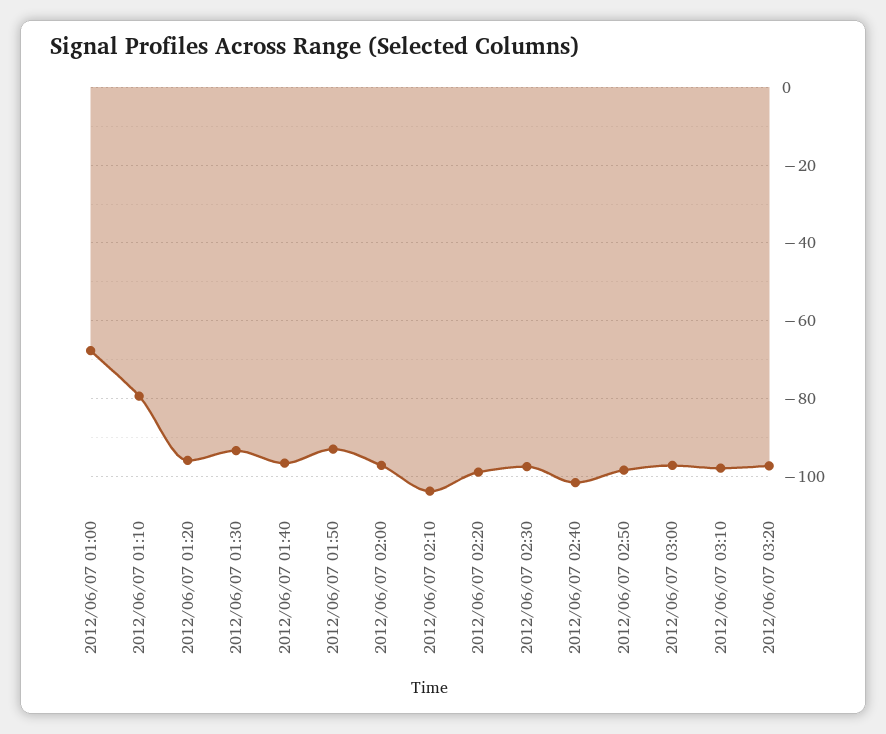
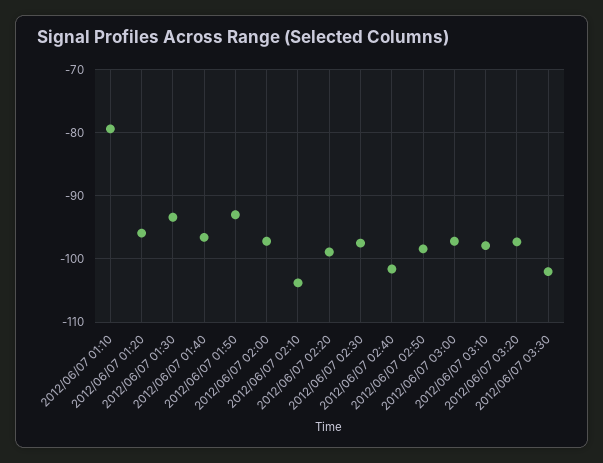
2012/06/07 01:00: -68 -> none
2012/06/07 03:30: none -> -102

